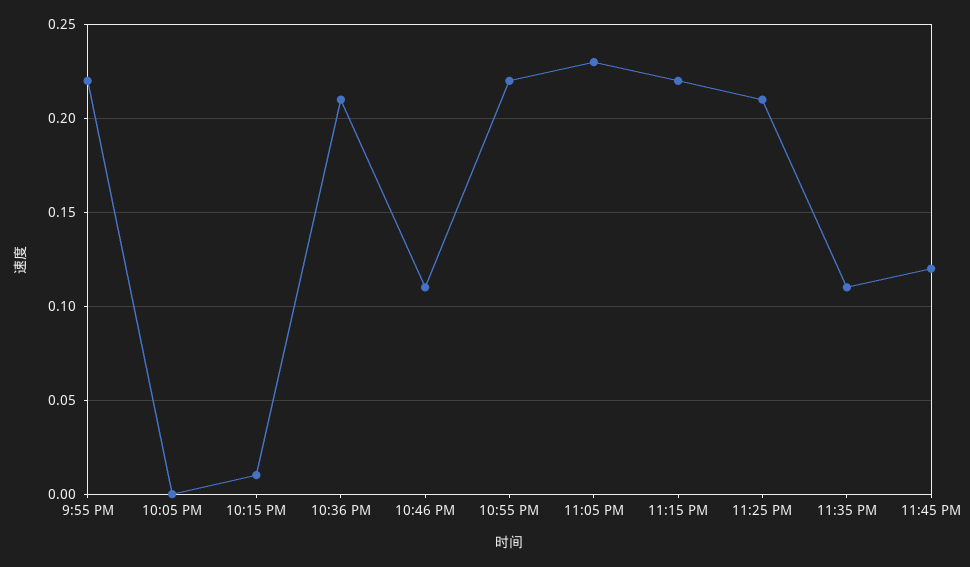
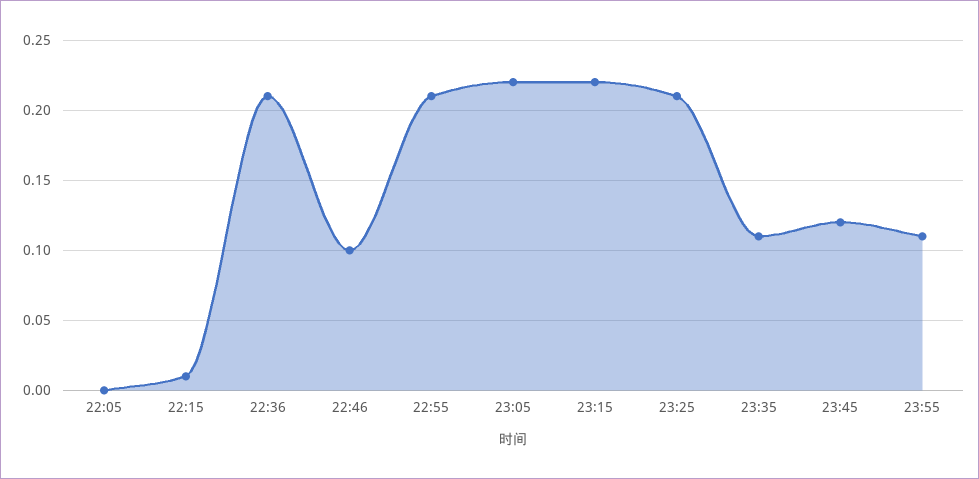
9:55 PM: 0.22 -> none
10:46 PM: 0.11 -> 0.1
10:55 PM: 0.22 -> 0.21
11:05 PM: 0.23 -> 0.22
23:55: none -> 0.11

